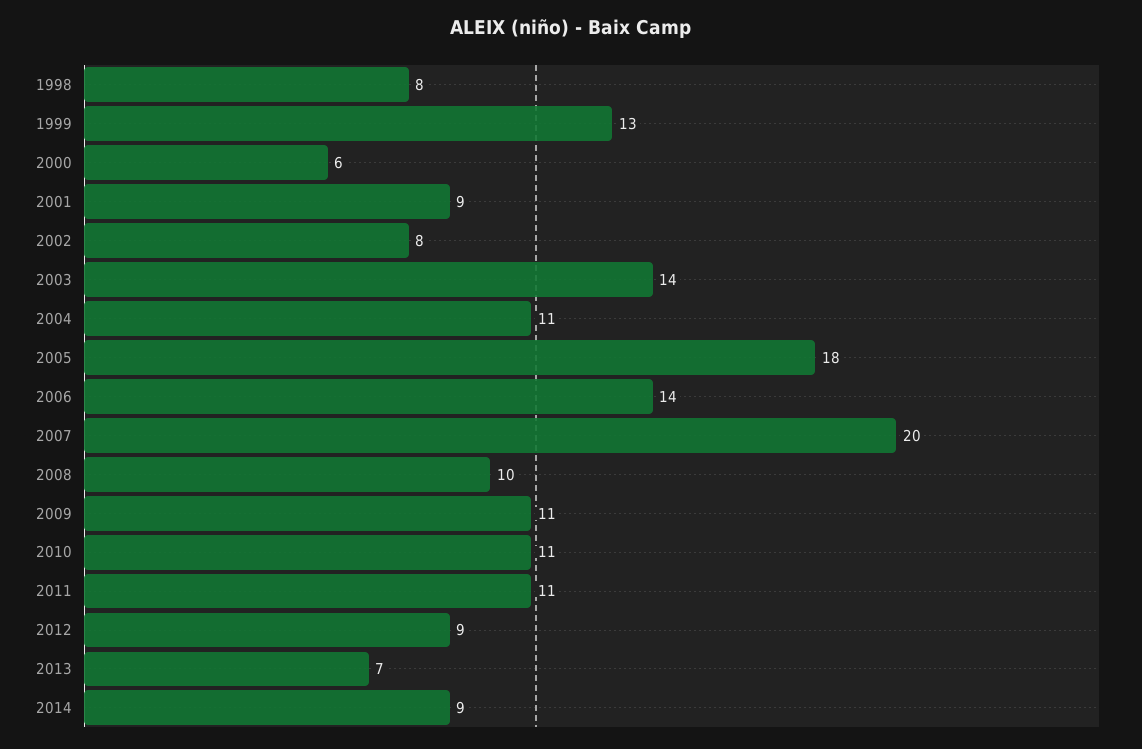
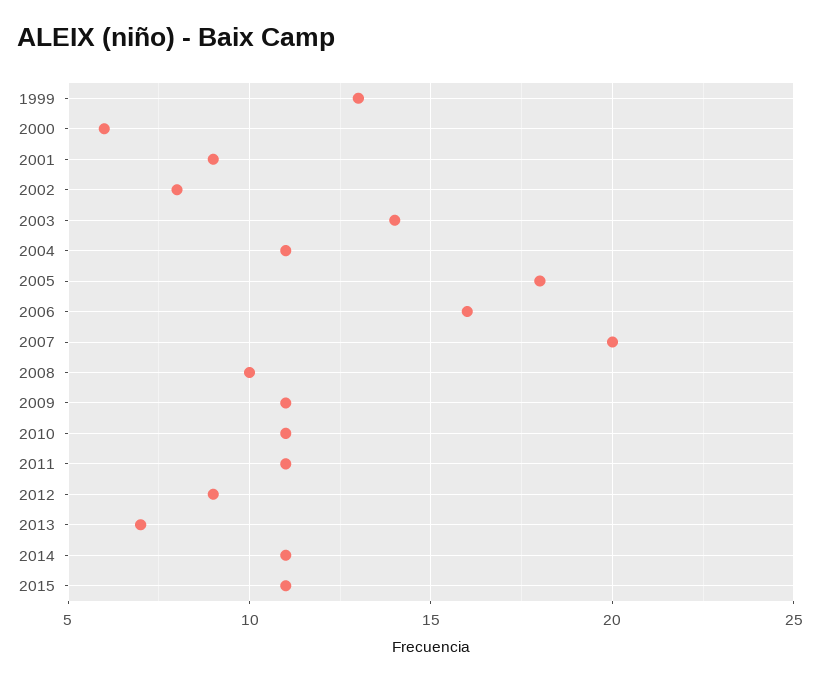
1998: 8 -> none
2006: 14 -> 16
2014: 9 -> 11
2015: none -> 11

